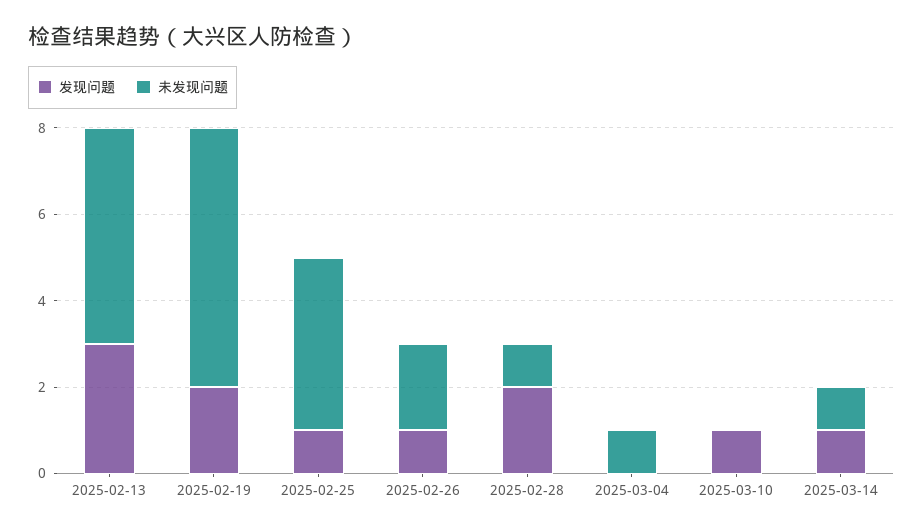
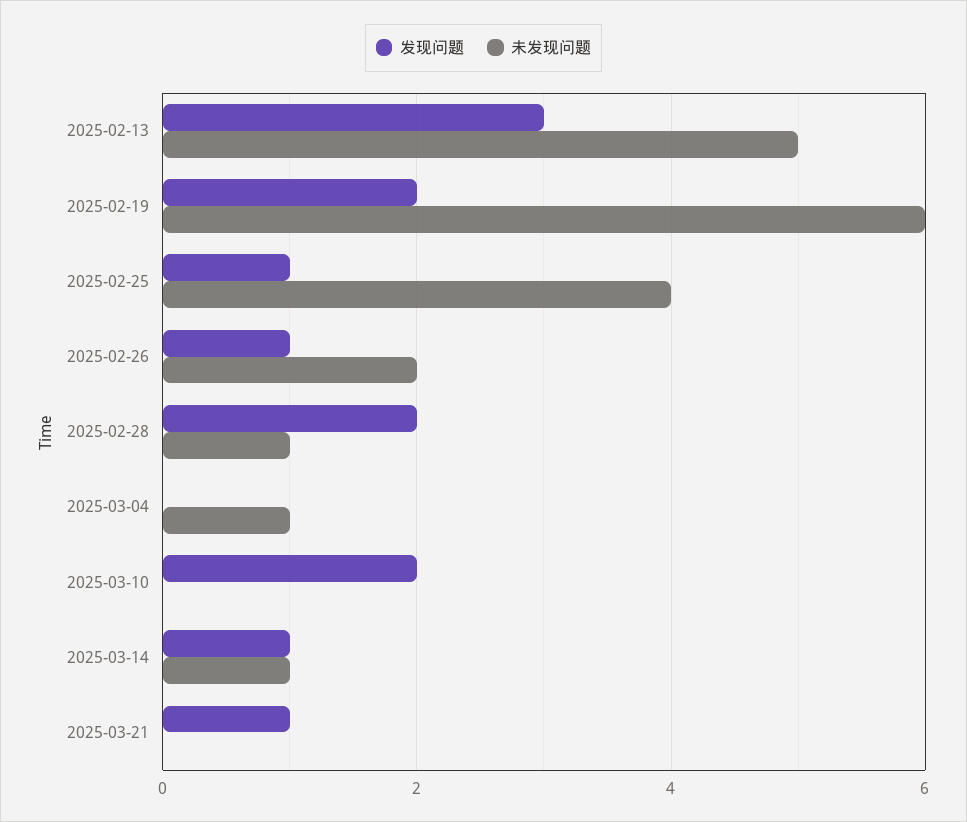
发现问题, 2025-03-10: 1 -> 2
发现问题, 2025-03-21: none -> 1
未发现问题, 2025-03-21: none -> 0

